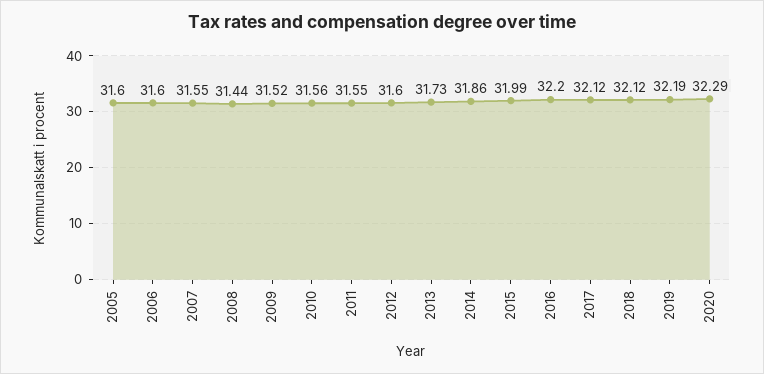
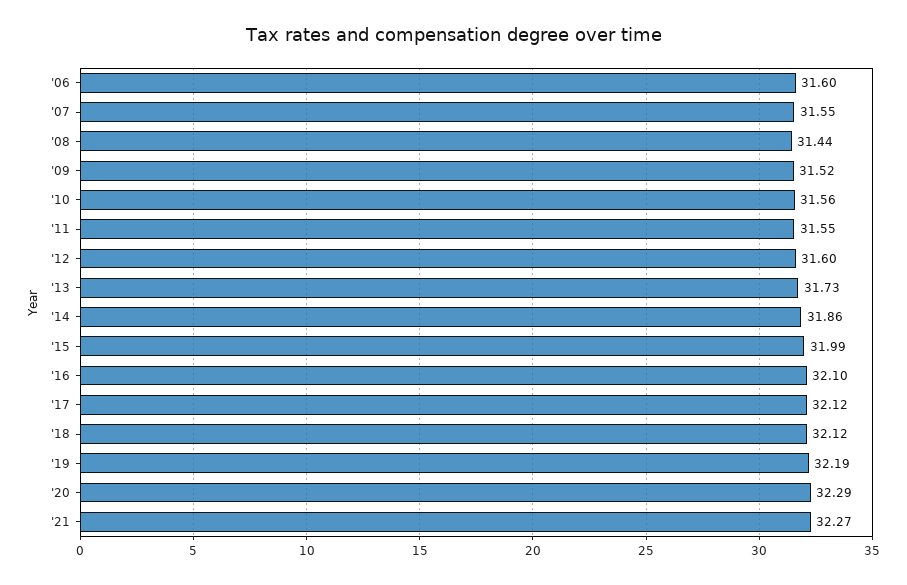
2005: 31.6 -> none
2016: 32.2 -> 32.1
'21: none -> 32.27

